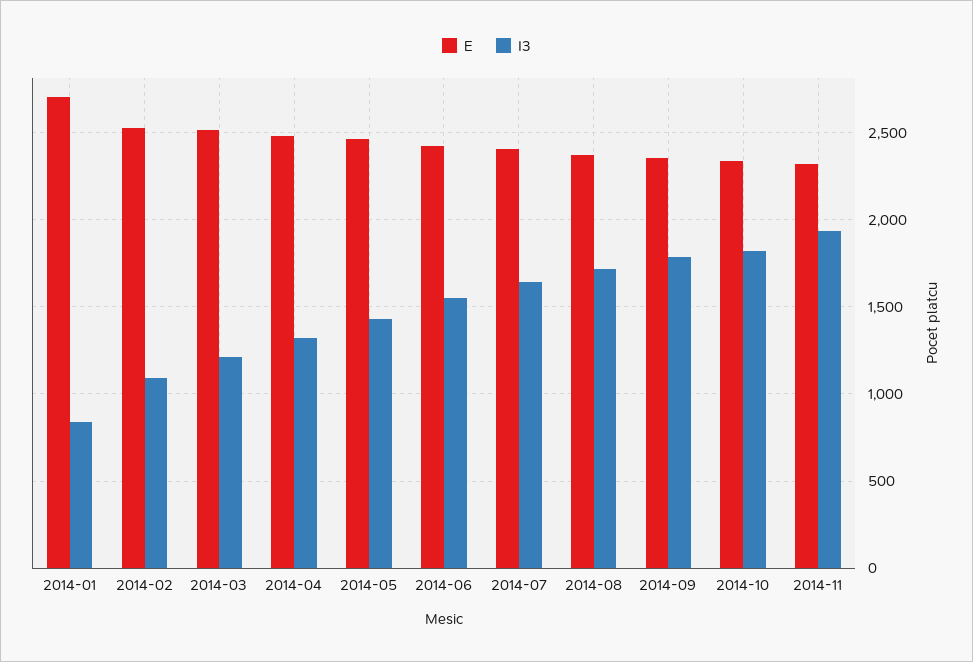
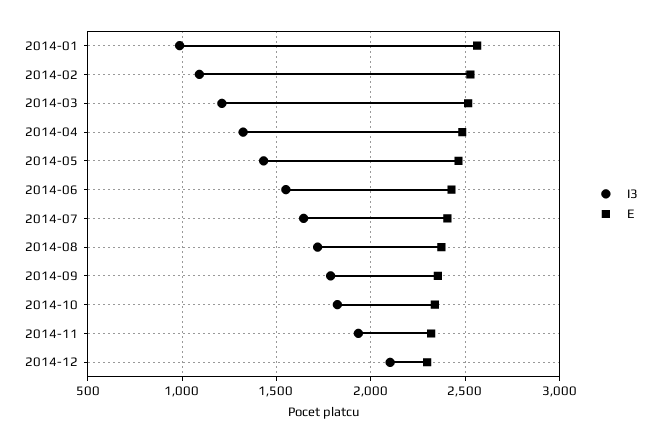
E, 2014-01: 2700 -> 2550
I3, 2014-01: 850 -> 1000
I3, 2014-12: none -> 2100
E, 2014-12: none -> 2300

